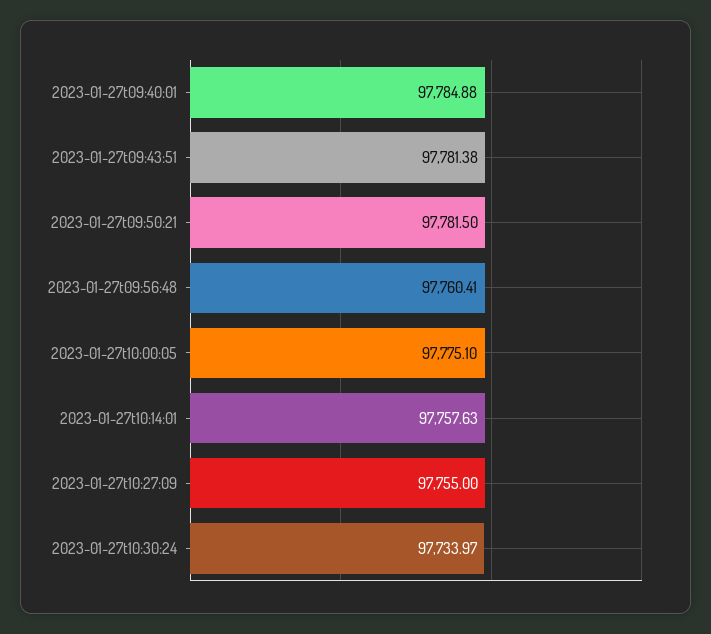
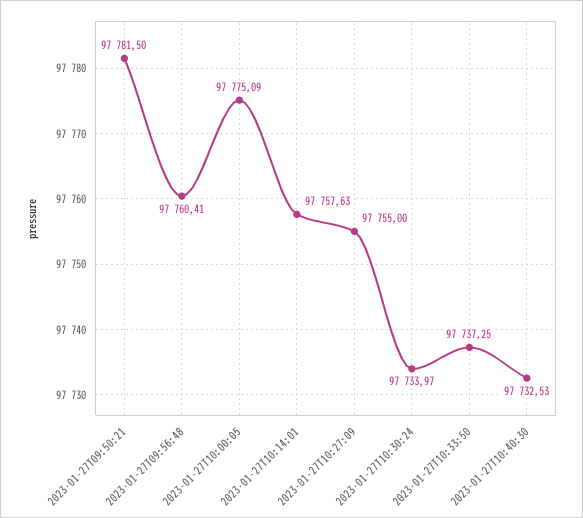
2023-01-27t09:40:01: 97784.88 -> none
2023-01-27t09:43:51: 97781.38 -> none
2023-01-27t10:00:05: 97775.1 -> 97775.09
2023-01-27T10:33:50: none -> 97737.25
2023-01-27T10:40:30: none -> 97732.53

